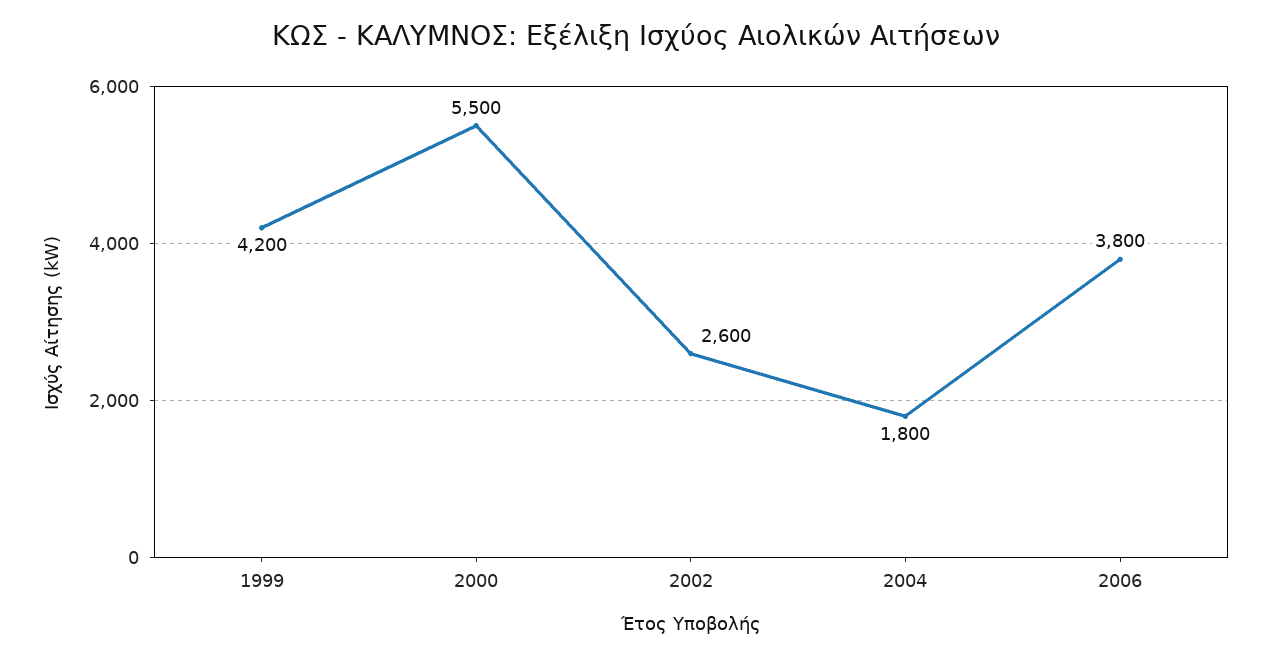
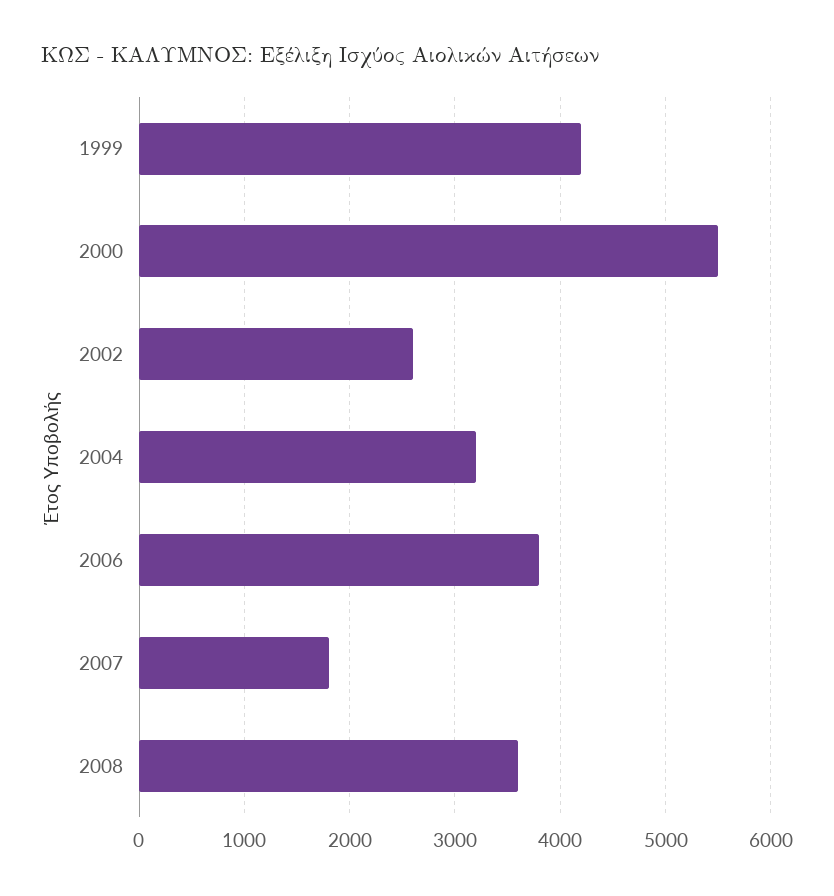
2004: 1800 -> 3200
2007: none -> 1800
2008: none -> 3600

